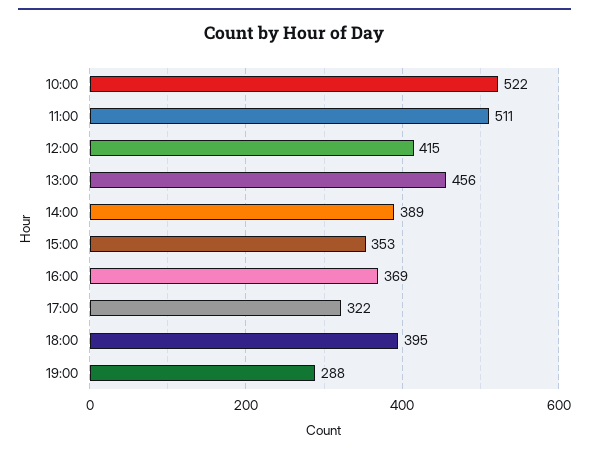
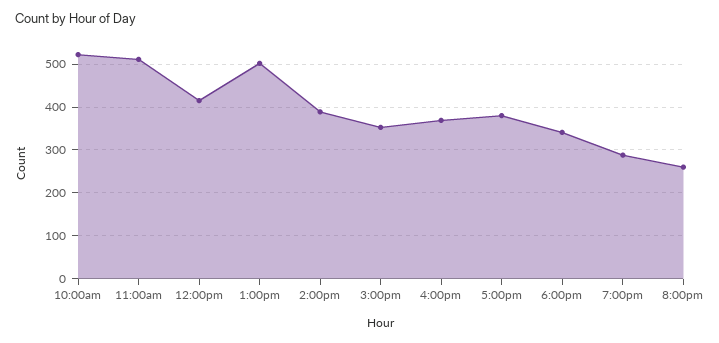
13:00: 456 -> 500
17:00: 322 -> 380
18:00: 395 -> 340
8:00pm: none -> 260

